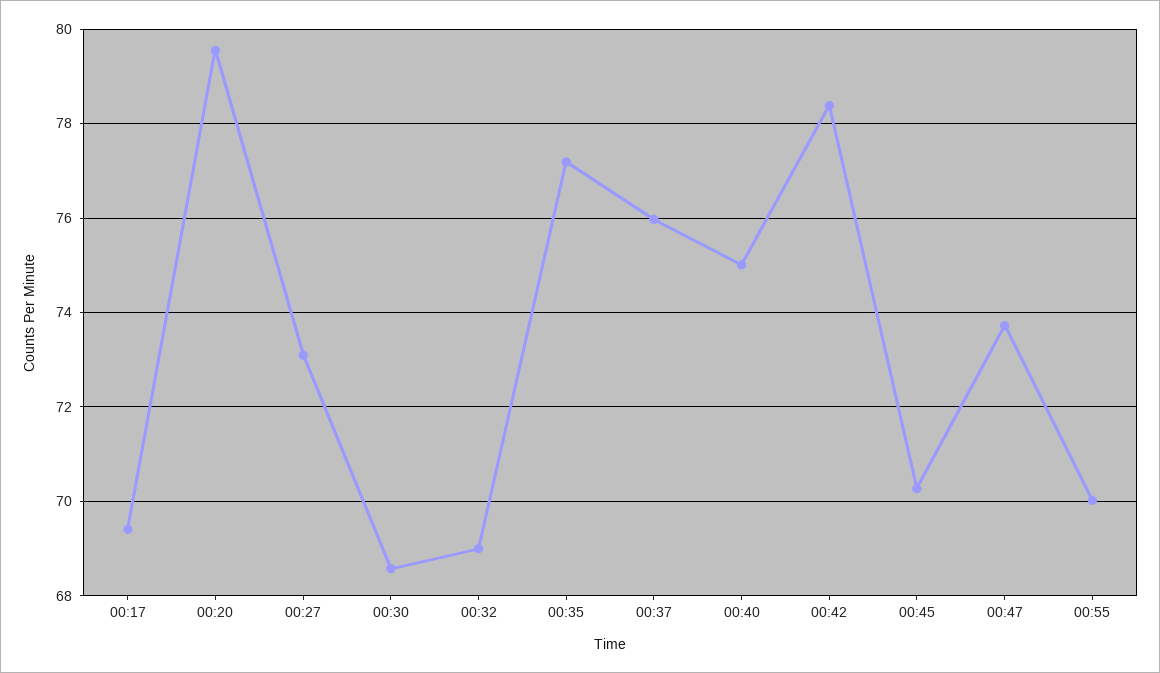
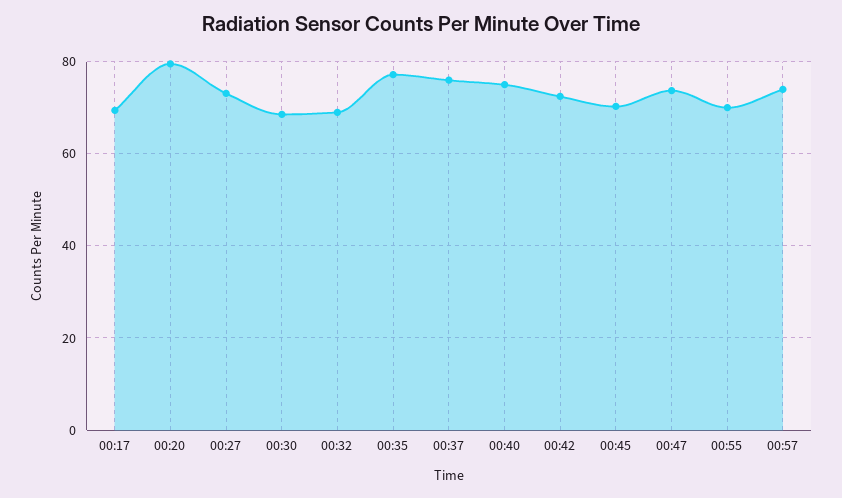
00:42: 78.4 -> 72
00:57: none -> 74

